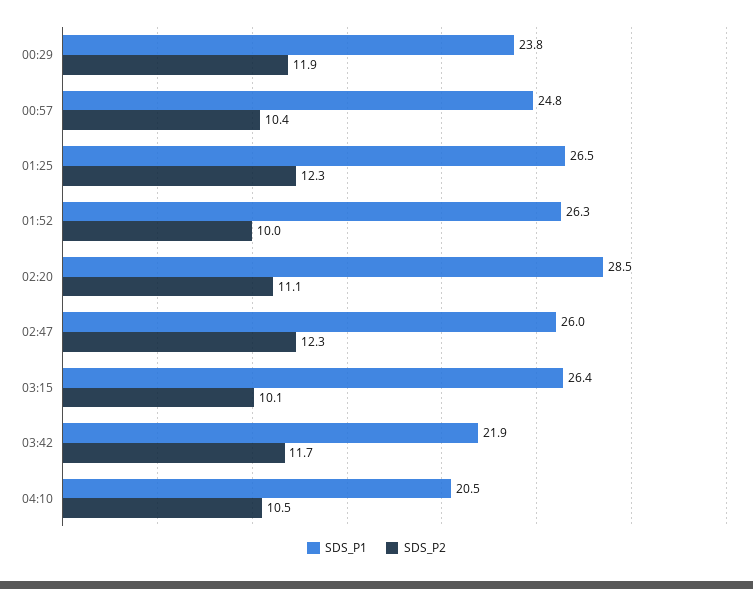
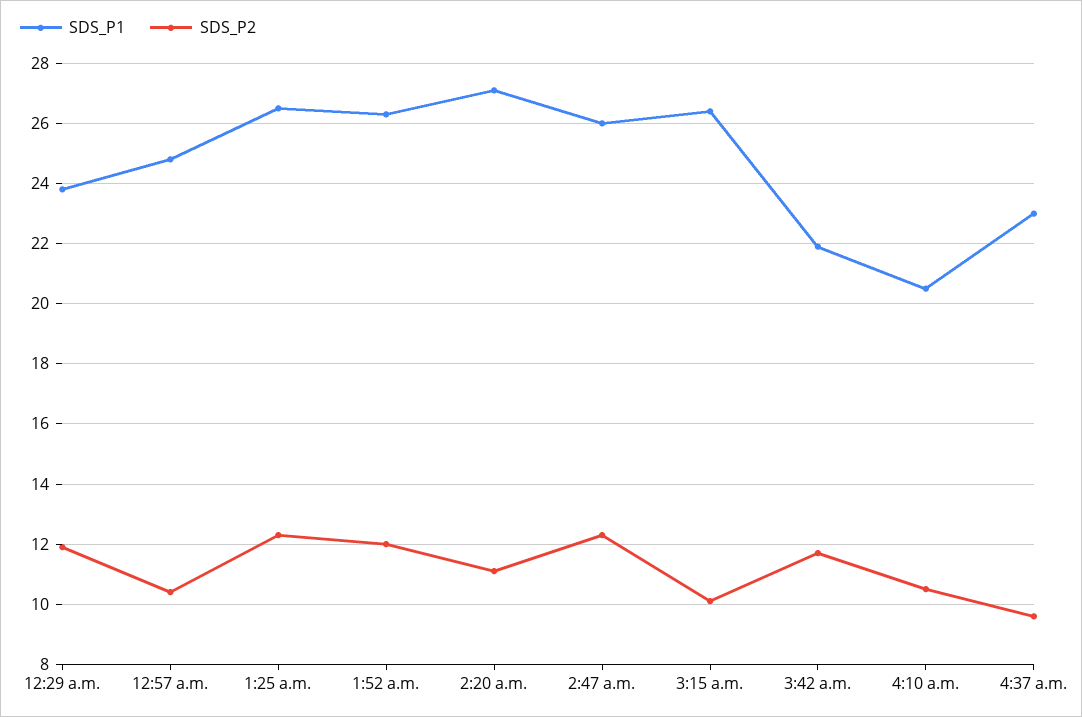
SDS_P2, 01:52: 10 -> 12
SDS_P1, 02:20: 28.5 -> 27
SDS_P1, 4:37 a.m.: none -> 23
SDS_P2, 4:37 a.m.: none -> 9.5

